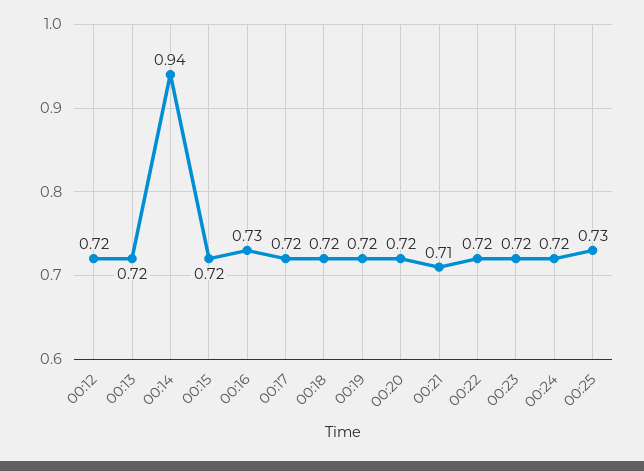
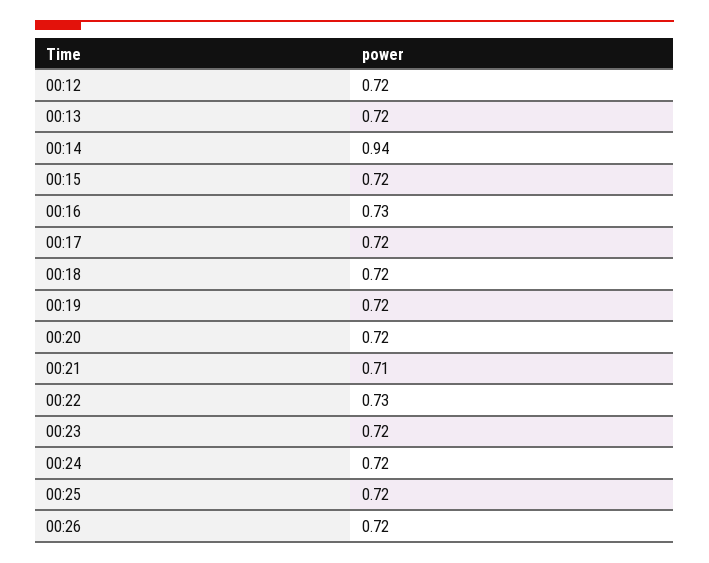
00:22: 0.72 -> 0.73
00:25: 0.73 -> 0.72
00:26: none -> 0.72

